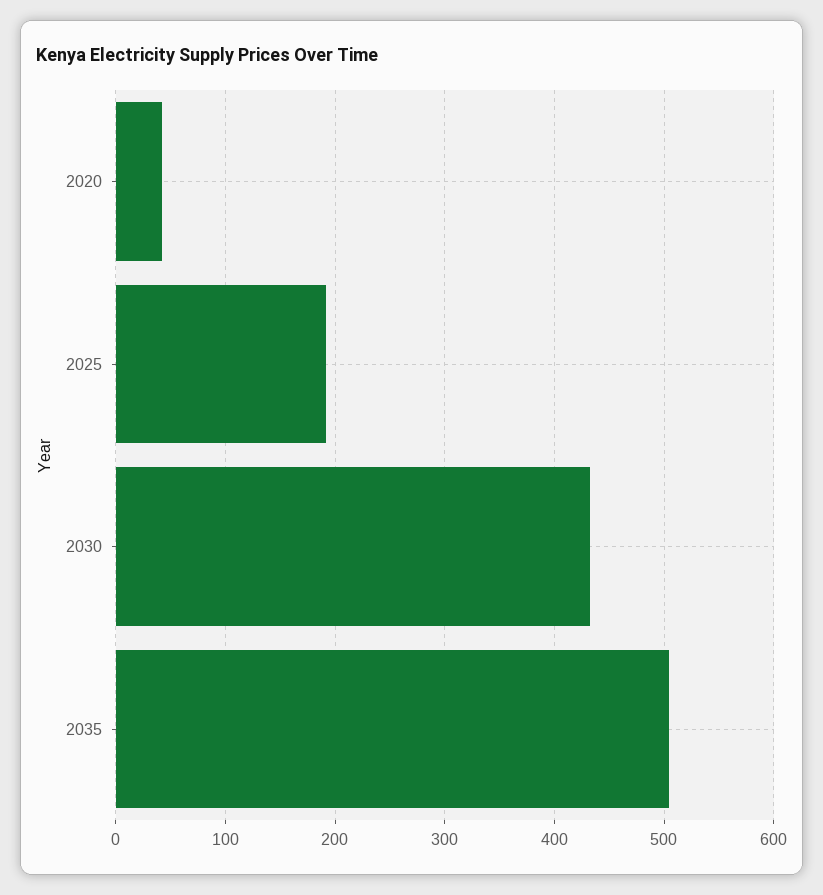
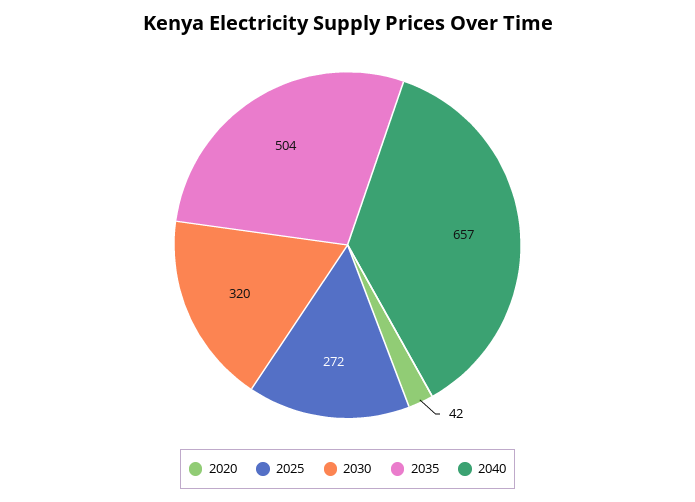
2025: 190 -> 272
2030: 430 -> 320
2040: none -> 657

